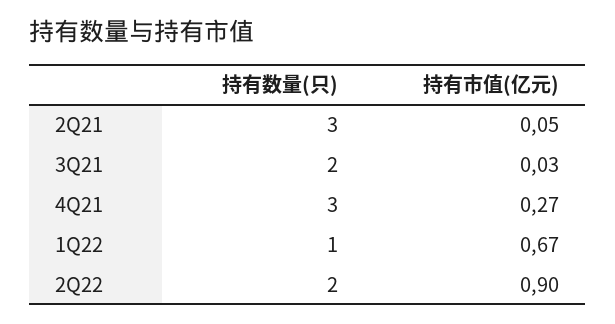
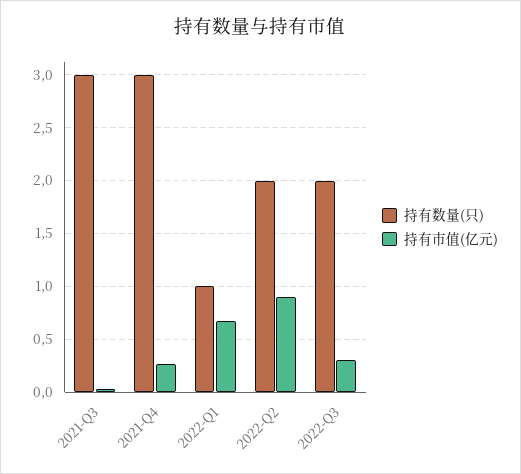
持有数量(只), 2Q21: 3 -> none
持有市值(亿元), 2Q21: 0.05 -> none
持有数量(只), 3Q21: 2 -> 3
持有数量(只), 2022-Q3: none -> 2
持有市值(亿元), 2022-Q3: none -> 0.3

